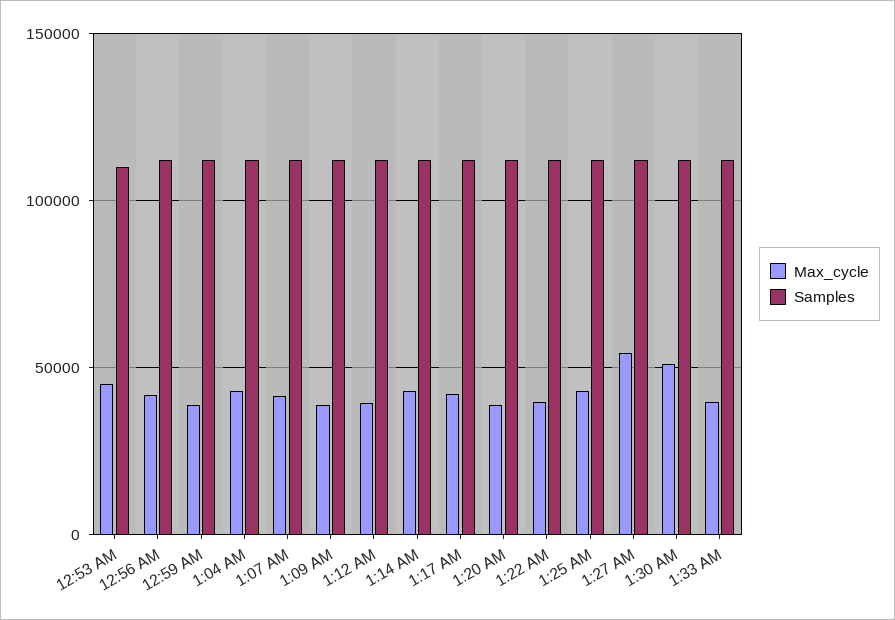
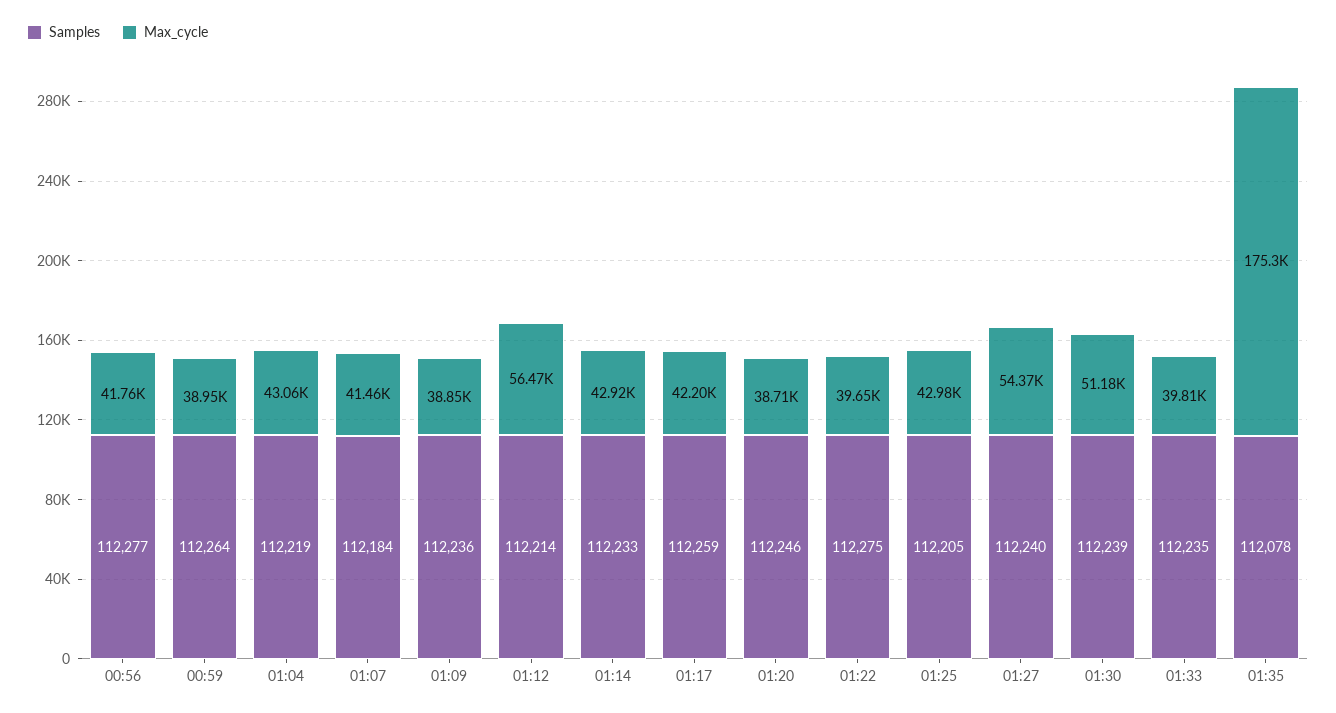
Max_cycle, 12:53 AM: 45000 -> none
Samples, 12:53 AM: 110000 -> none
Max_cycle, 1:12 AM: 40000 -> 56470
Samples, 01:35: none -> 112078
Max_cycle, 01:35: none -> 175300

